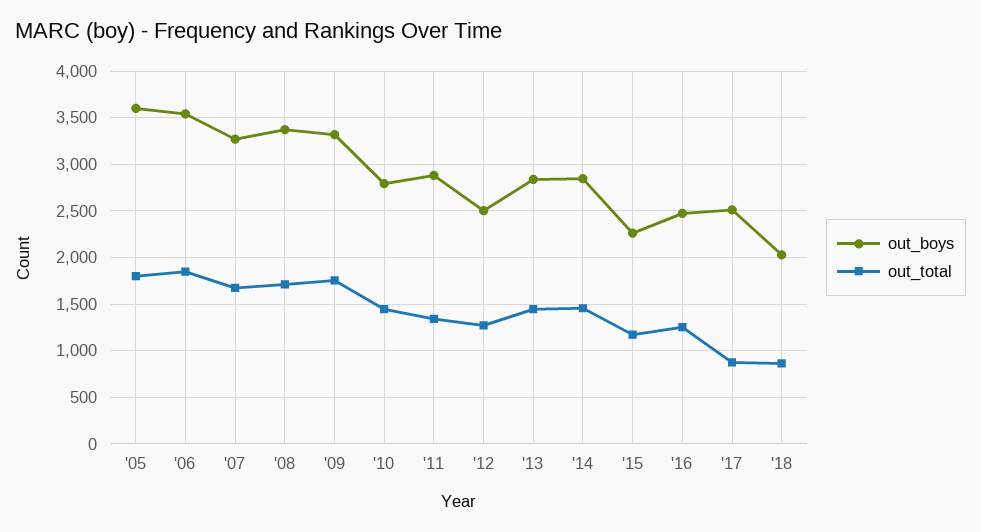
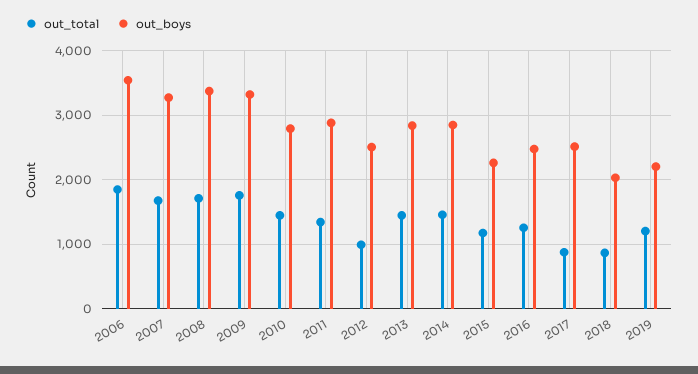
out_boys, '05: 3600 -> none
out_total, '05: 1800 -> none
out_total, '12: 1300 -> 1000
out_total, 2019: none -> 1200
out_boys, 2019: none -> 2200

